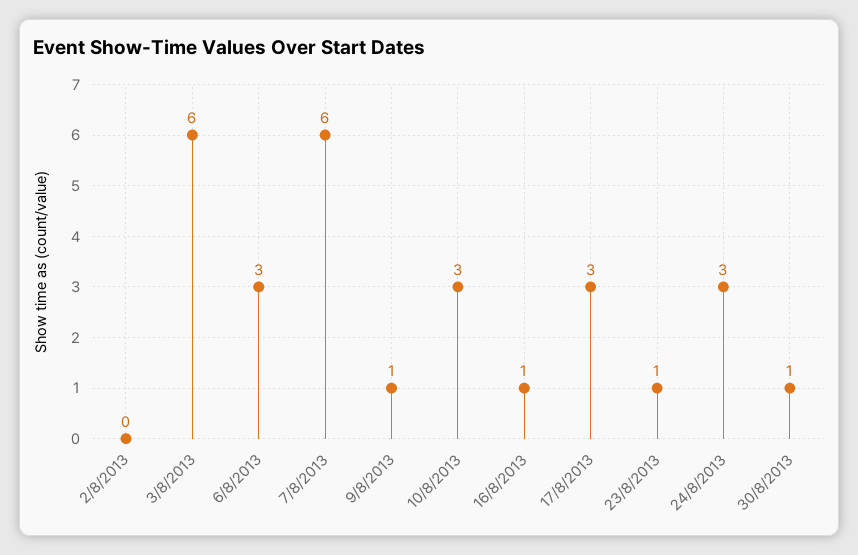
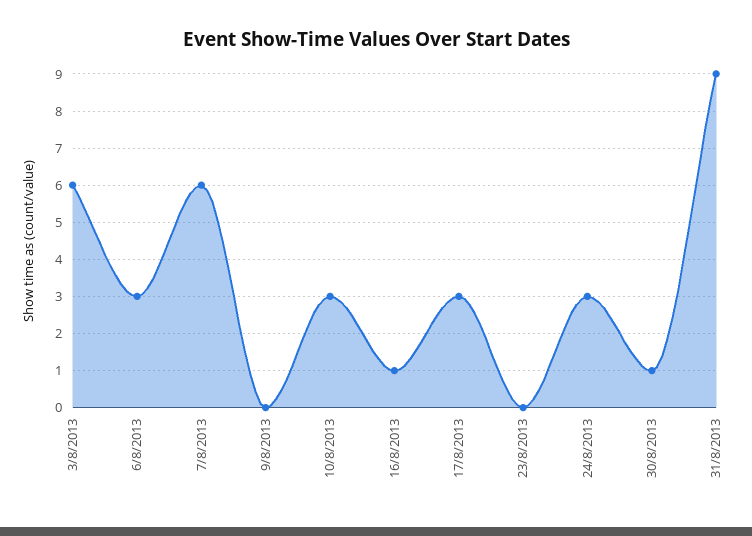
2/8/2013: 0 -> none
9/8/2013: 1 -> 0
23/8/2013: 1 -> 0
31/8/2013: none -> 9

